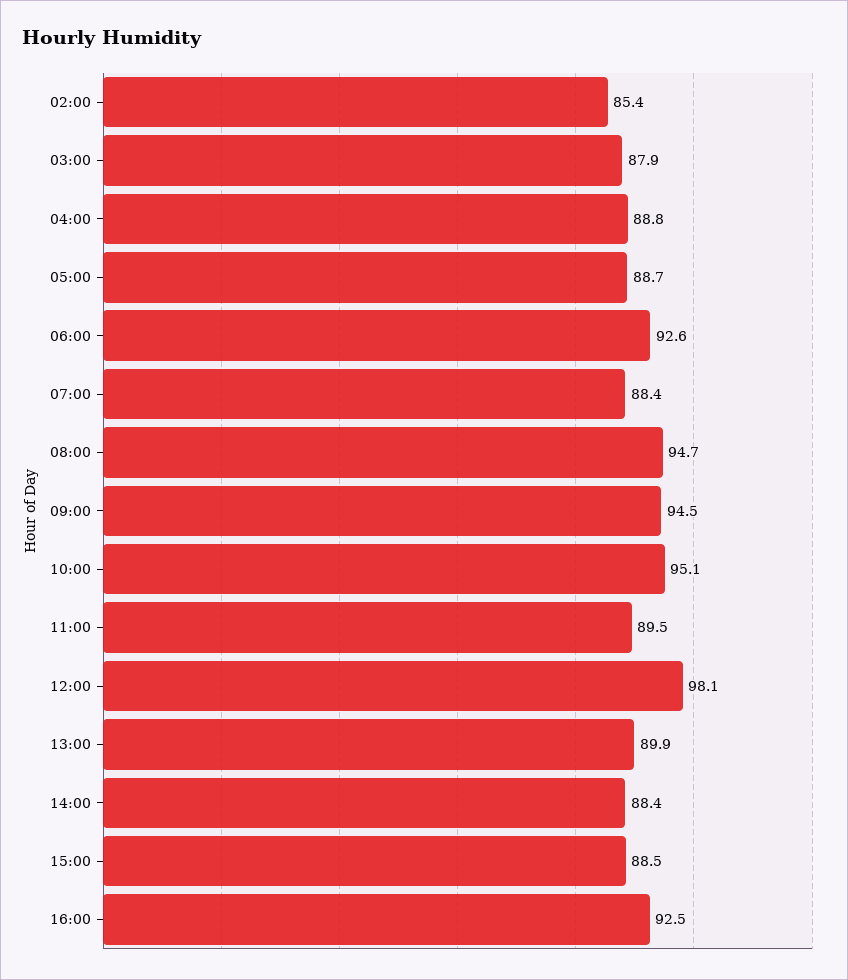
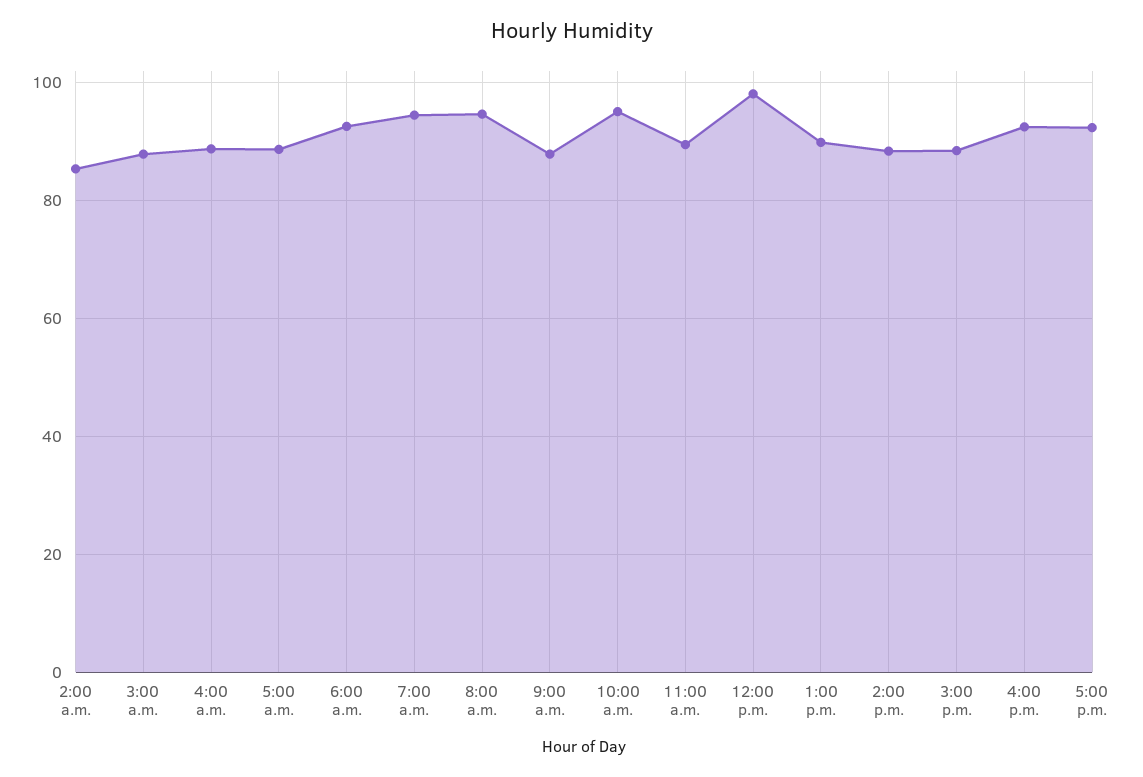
07:00: 88.4 -> 94
09:00: 94.5 -> 88
5:00 p.m.: none -> 92

